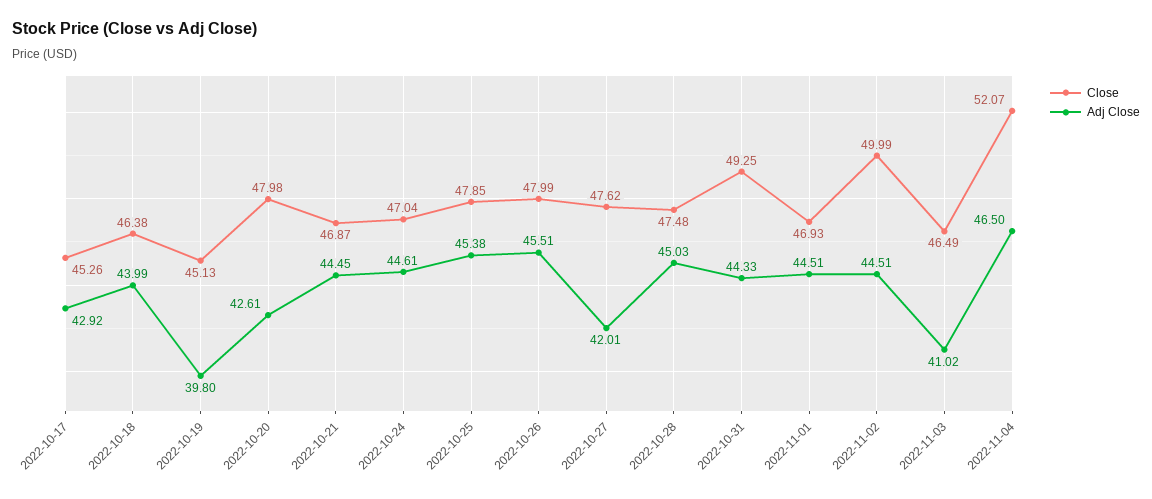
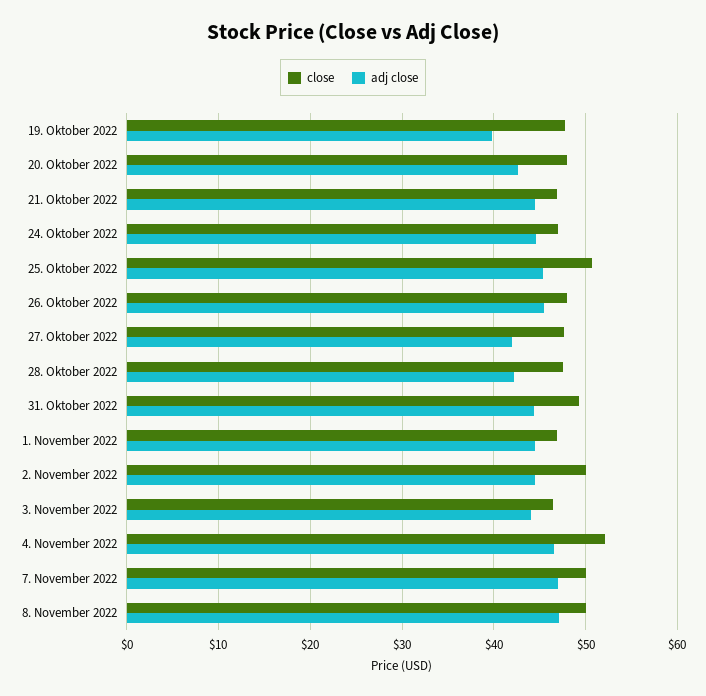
Close, 2022-10-17: 45.26 -> none
Adj Close, 2022-10-17: 42.92 -> none
Close, 2022-10-18: 46.38 -> none
Adj Close, 2022-10-18: 43.99 -> none
Close, 2022-10-19: 45.13 -> 48
Close, 2022-10-25: 47.85 -> 51
Adj Close, 2022-10-28: 45.03 -> 42
Adj Close, 2022-11-03: 41.02 -> 44
Close, 7. November 2022: none -> 50
Adj Close, 7. November 2022: none -> 47
Close, 8. November 2022: none -> 50
Adj Close, 8. November 2022: none -> 47

